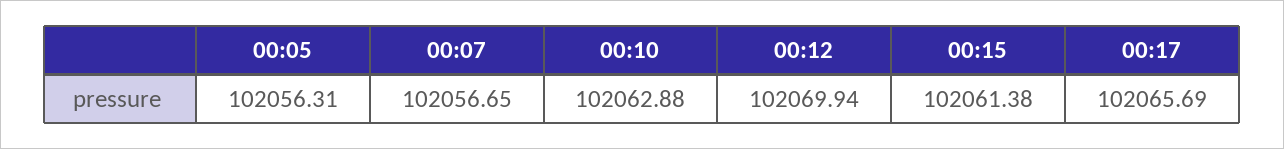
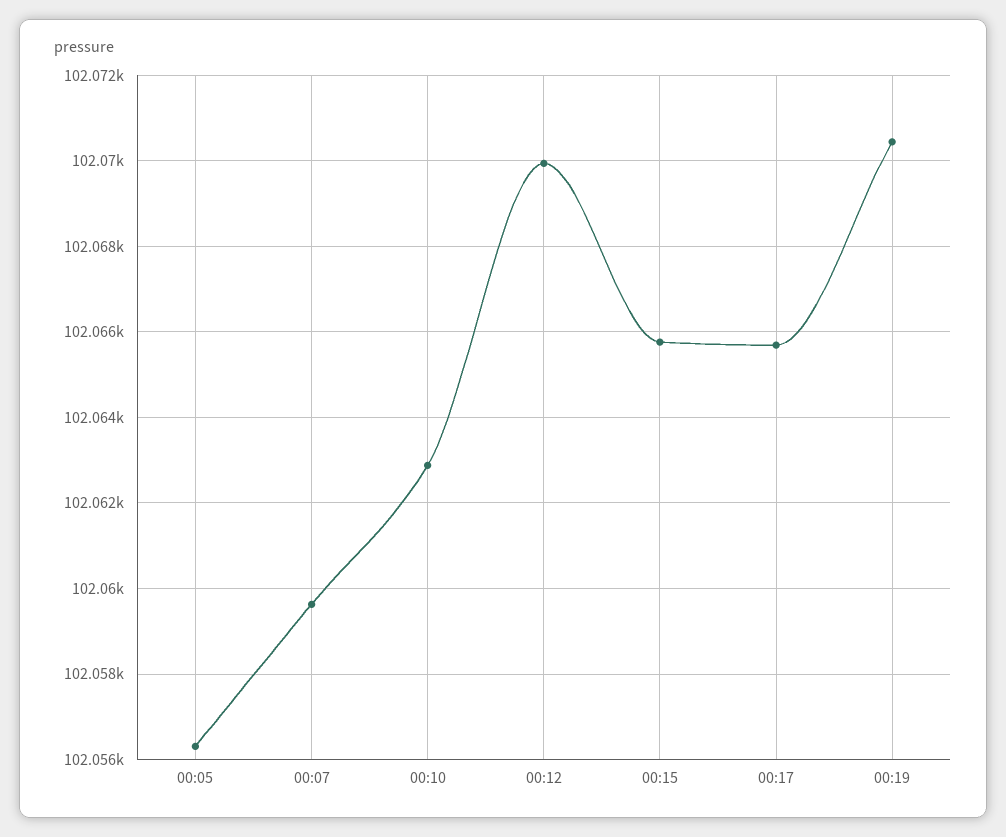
00:07: 102056.65 -> 102059.6
00:15: 102061.38 -> 102065.8
00:19: none -> 102070.4

